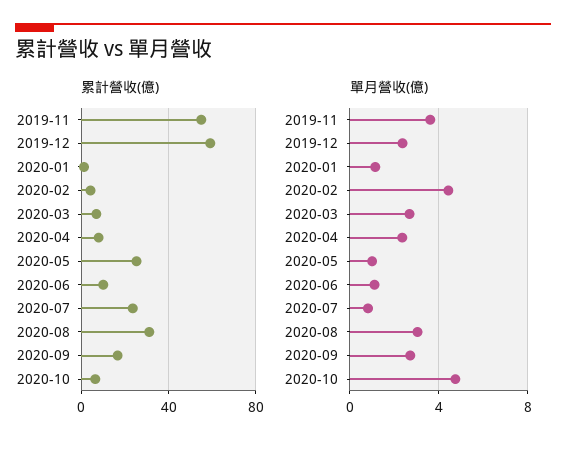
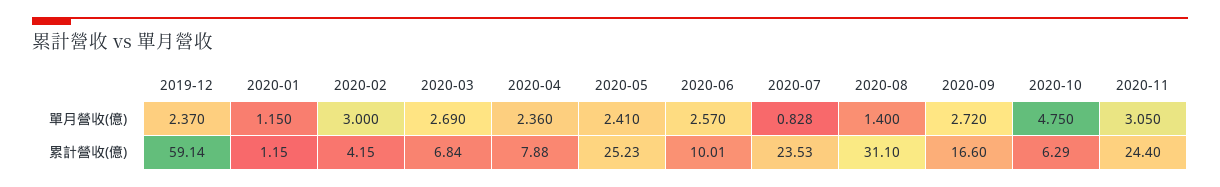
累計營收(億), 2019-11: 55 -> none
單月營收(億), 2019-11: 3.5 -> none
單月營收(億), 2020-02: 4.5 -> 3
單月營收(億), 2020-05: 1 -> 2.41
單月營收(億), 2020-06: 1 -> 2.57
單月營收(億), 2020-08: 3 -> 1.4
單月營收(億), 2020-11: none -> 3.05
累計營收(億), 2020-11: none -> 24.4

